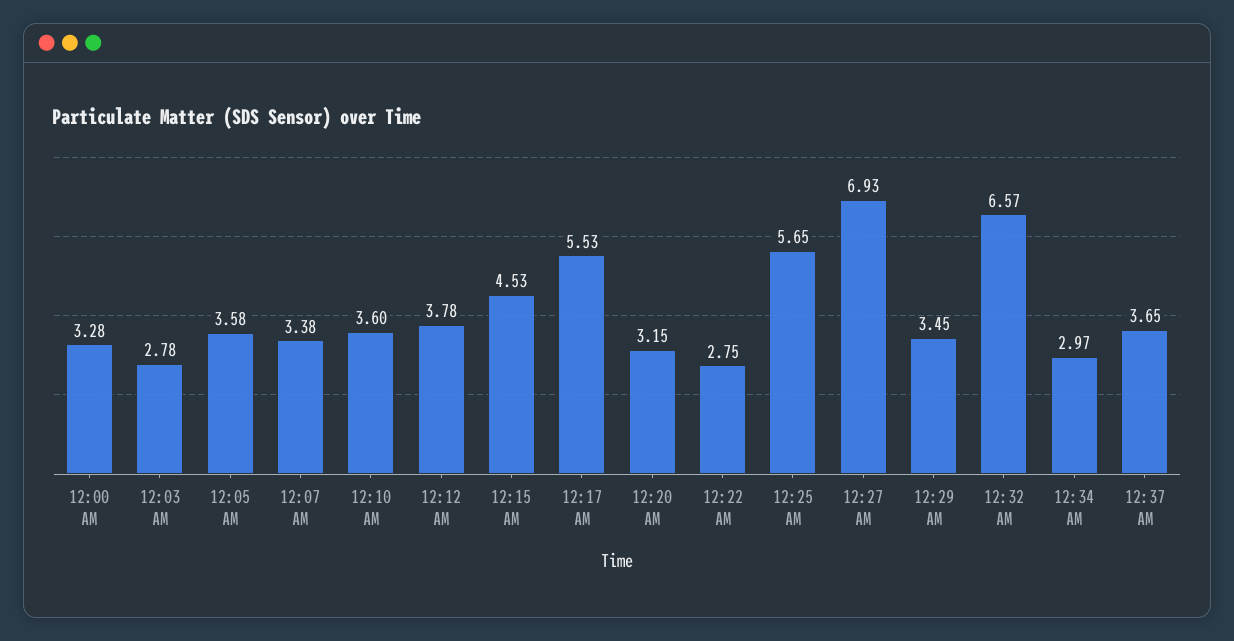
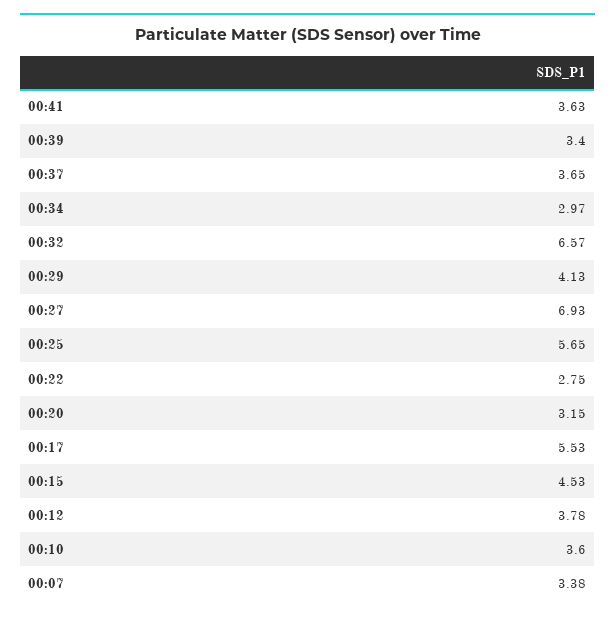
12:00 AM: 3.28 -> none
12:03 AM: 2.78 -> none
12:05 AM: 3.58 -> none
12:29 AM: 3.45 -> 4.13
00:41: none -> 3.63
00:39: none -> 3.4

